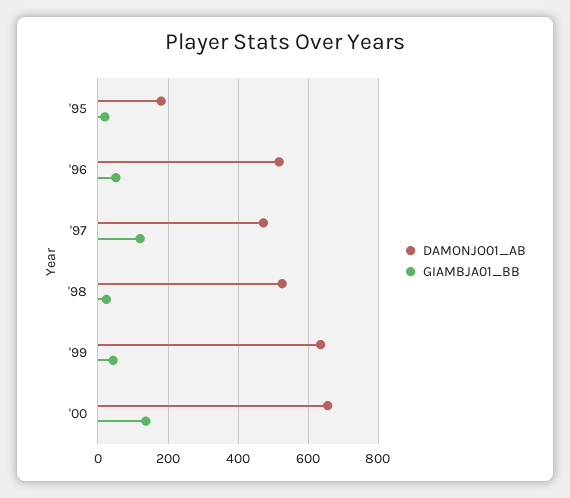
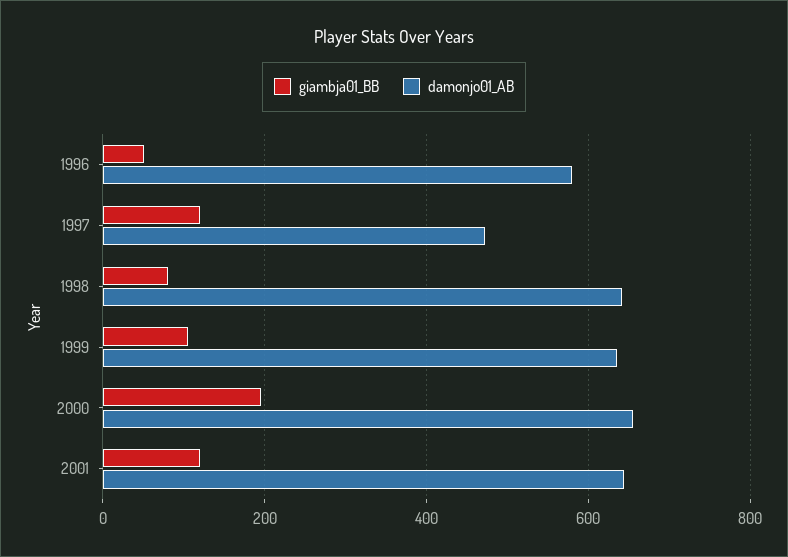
DAMONJO01_AB, '95: 180 -> none
GIAMBJA01_BB, '95: 20 -> none
DAMONJO01_AB, '96: 520 -> 580
DAMONJO01_AB, '98: 520 -> 640
GIAMBJA01_BB, '98: 20 -> 80
GIAMBJA01_BB, '99: 40 -> 100
GIAMBJA01_BB, '00: 140 -> 200
GIAMBJA01_BB, 2001: none -> 120
DAMONJO01_AB, 2001: none -> 640

